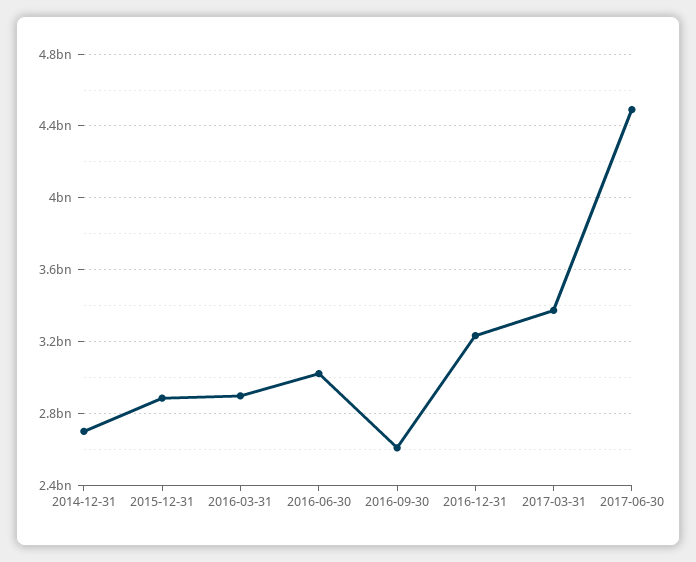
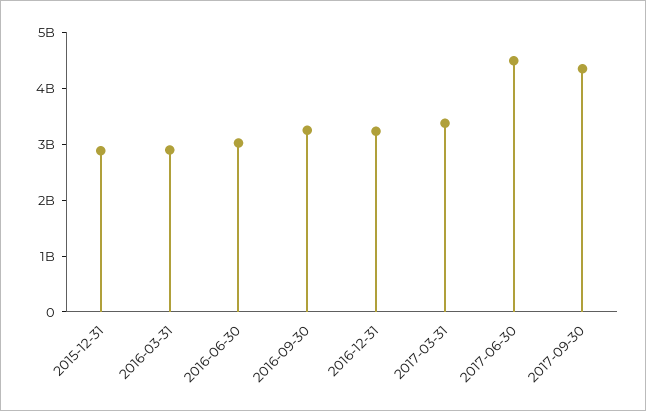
2014-12-31: 2700000000 -> none
2016-09-30: 2600000000 -> 3200000000
2017-09-30: none -> 4400000000

